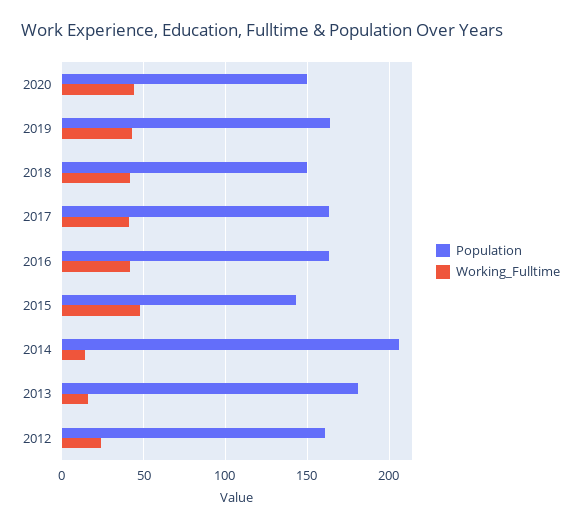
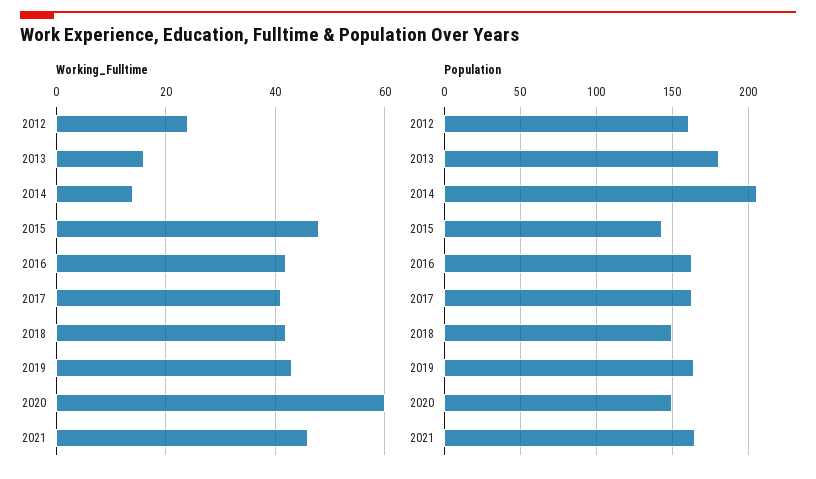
Working_Fulltime, 2020: 45 -> 60
Working_Fulltime, 2021: none -> 45
Population, 2021: none -> 165

